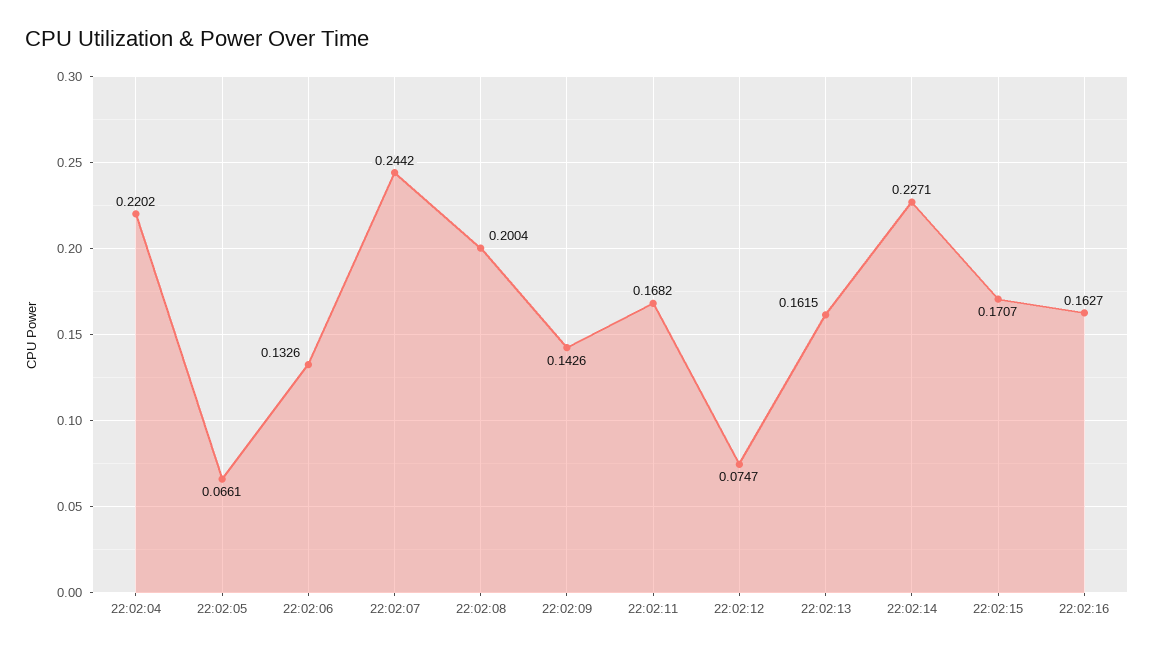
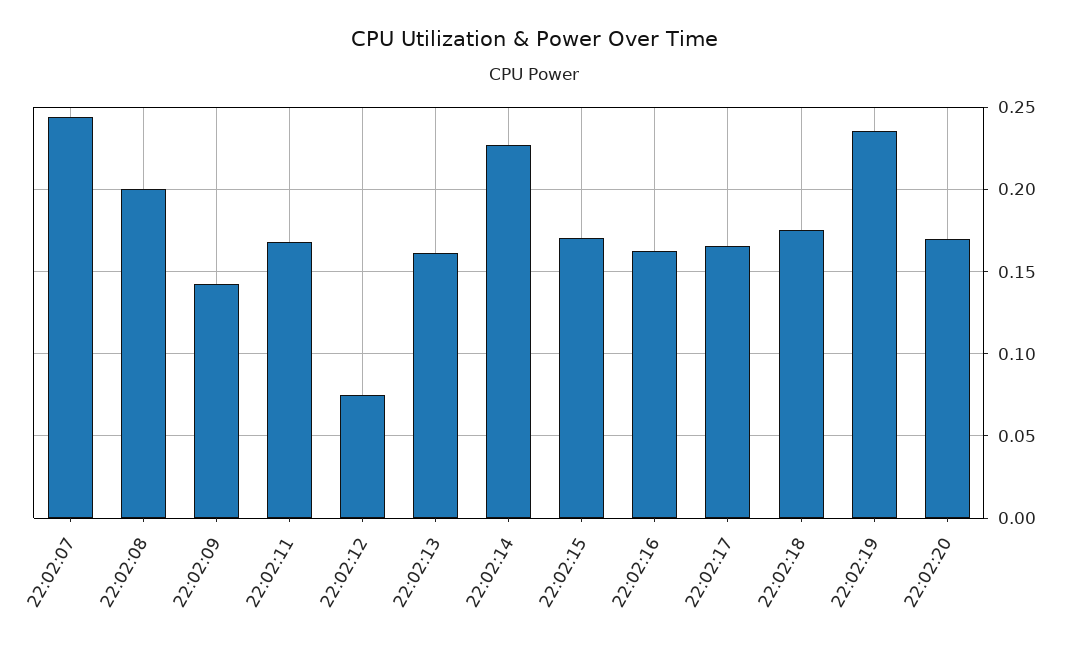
22:02:04: 0.2202 -> none
22:02:05: 0.0661 -> none
22:02:06: 0.1326 -> none
22:02:17: none -> 0.165
22:02:18: none -> 0.175
22:02:19: none -> 0.235
22:02:20: none -> 0.17

